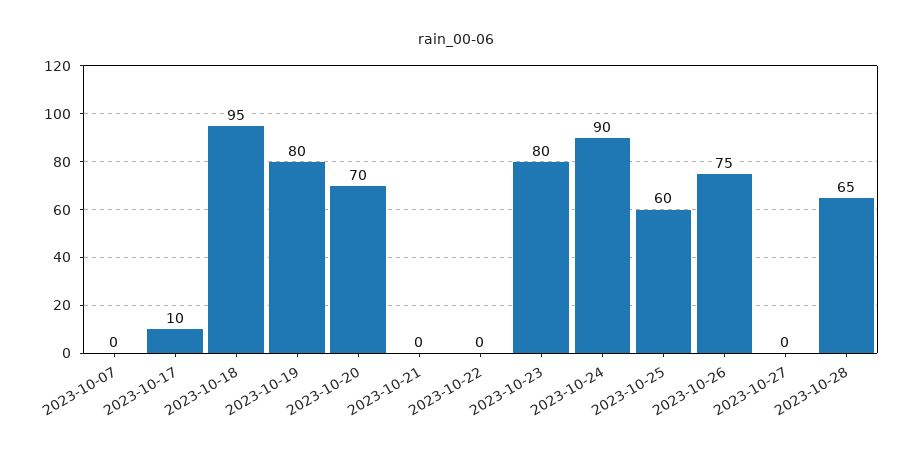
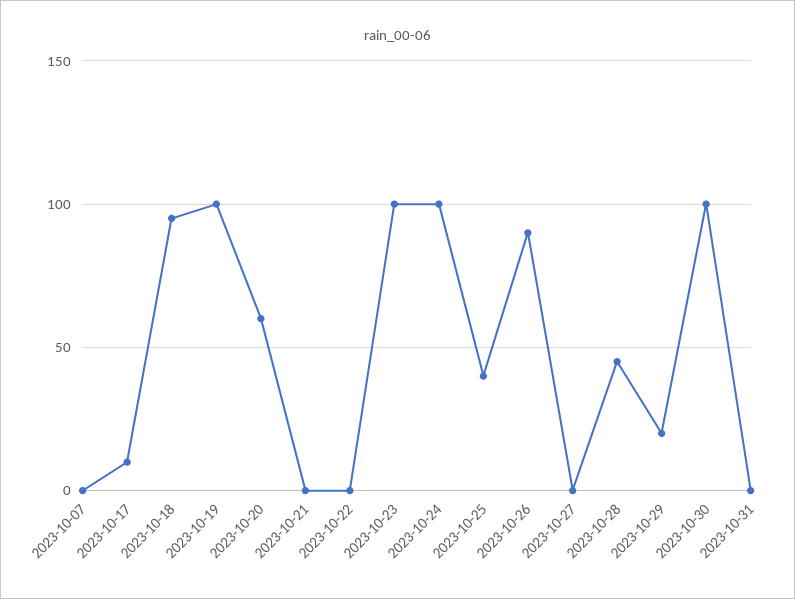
2023-10-19: 80 -> 100
2023-10-20: 70 -> 60
2023-10-23: 80 -> 100
2023-10-24: 90 -> 100
2023-10-25: 60 -> 40
2023-10-26: 75 -> 90
2023-10-28: 65 -> 45
2023-10-29: none -> 20
2023-10-30: none -> 100
2023-10-31: none -> 0

